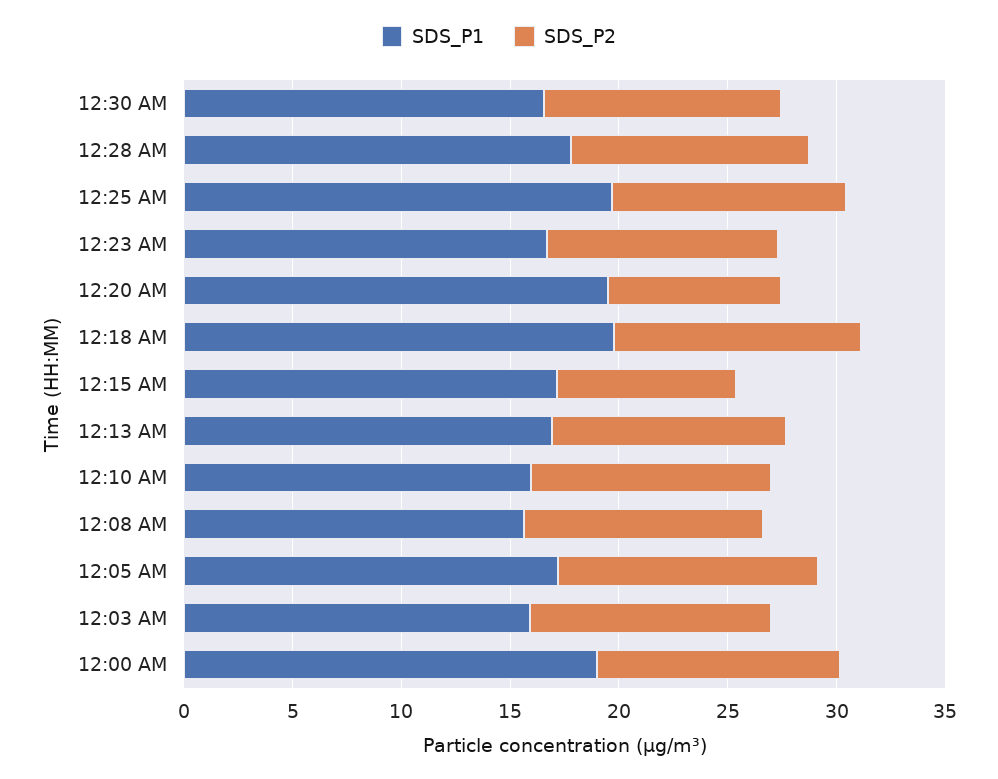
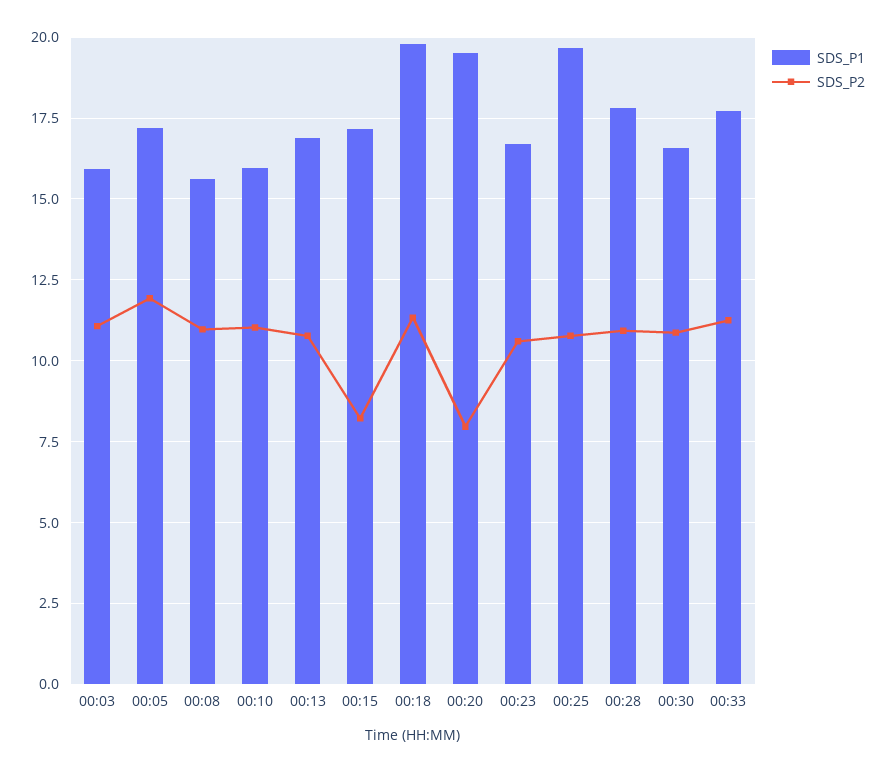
SDS_P1, 12:00 AM: 19 -> none
SDS_P2, 12:00 AM: 11 -> none
SDS_P1, 00:33: none -> 17.75
SDS_P2, 00:33: none -> 11.25

